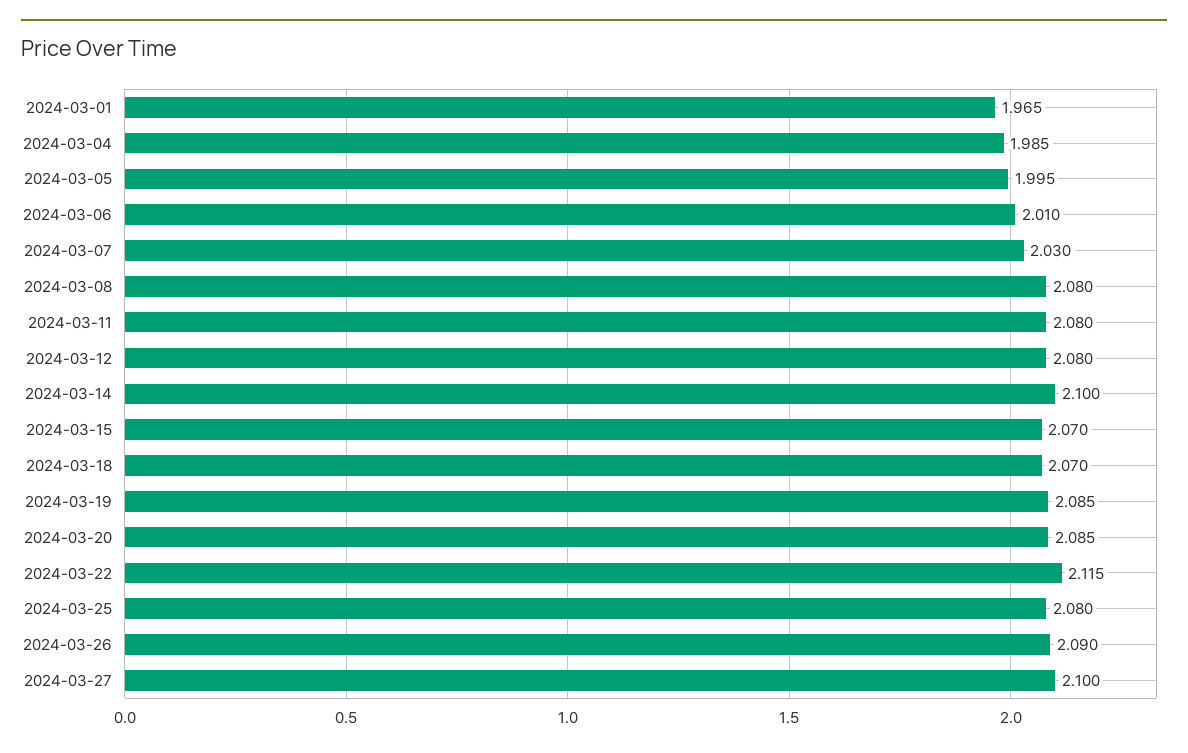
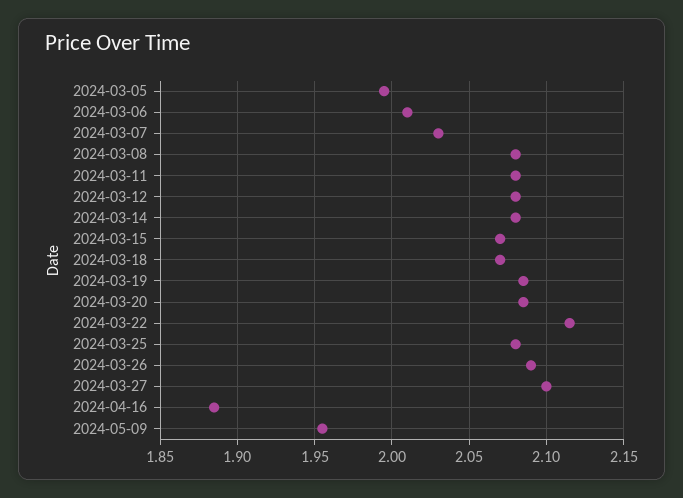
2024-03-01: 1.965 -> none
2024-03-04: 1.985 -> none
2024-03-14: 2.1 -> 2.08
2024-04-16: none -> 1.885
2024-05-09: none -> 1.955

